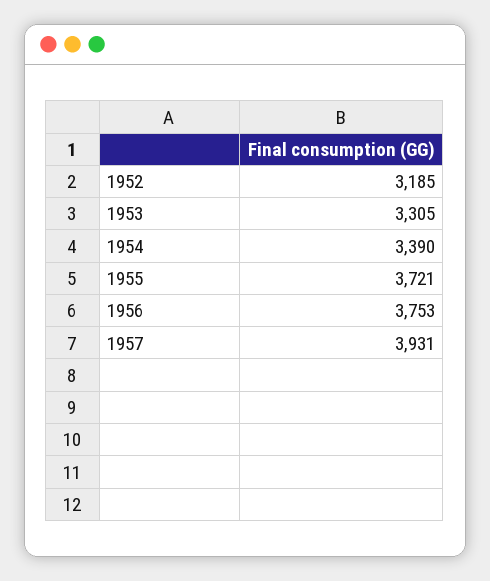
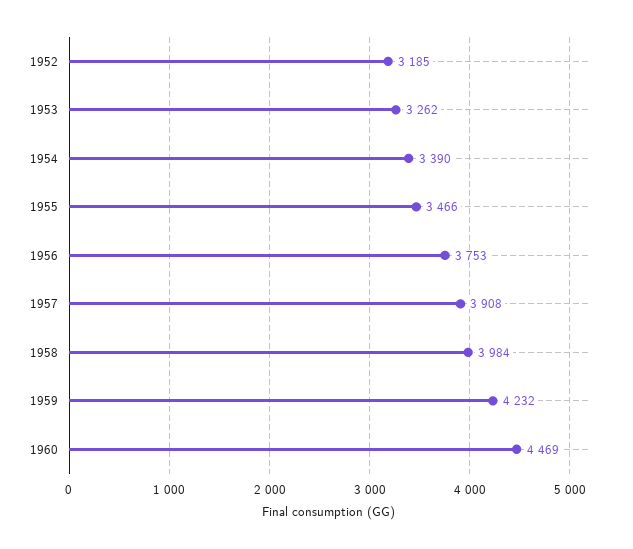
1953: 3305 -> 3262
1955: 3721 -> 3466
1957: 3931 -> 3908
1958: none -> 3984
1959: none -> 4232
1960: none -> 4469

